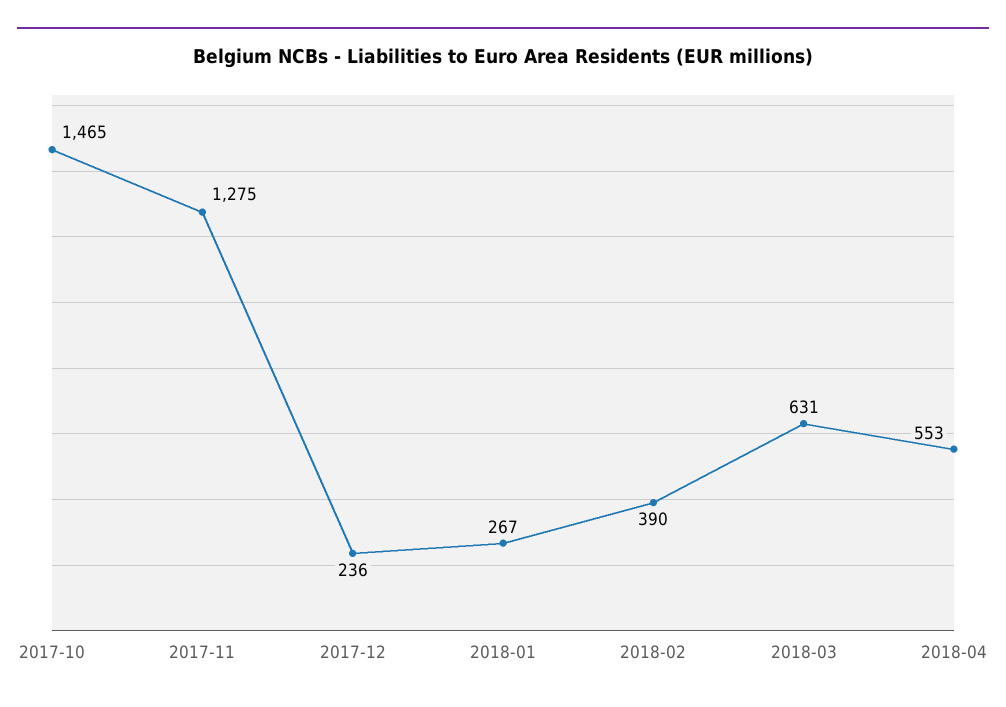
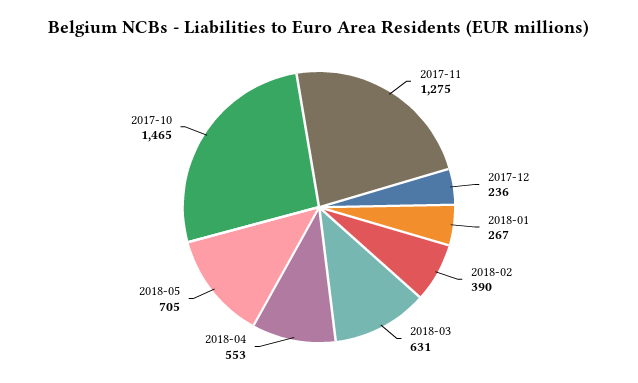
2018-05: none -> 705

